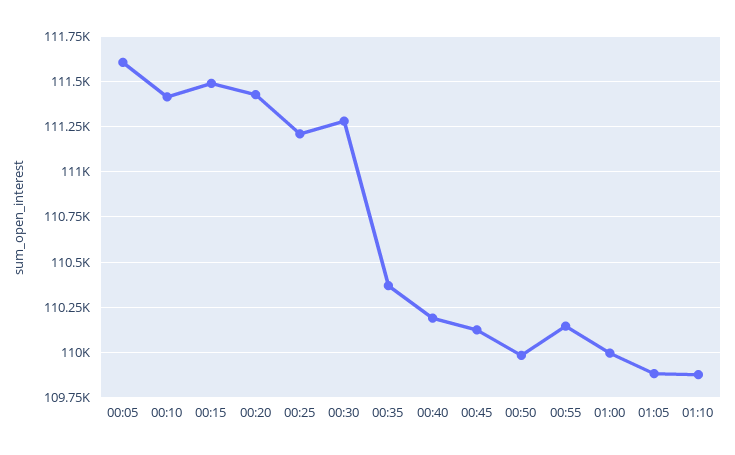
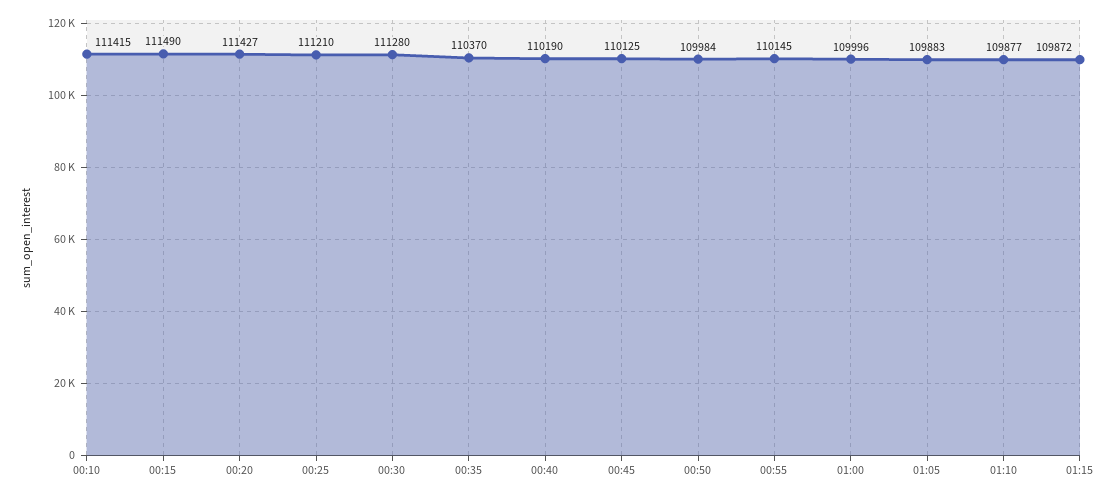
00:05: 111600 -> none
01:15: none -> 109872

